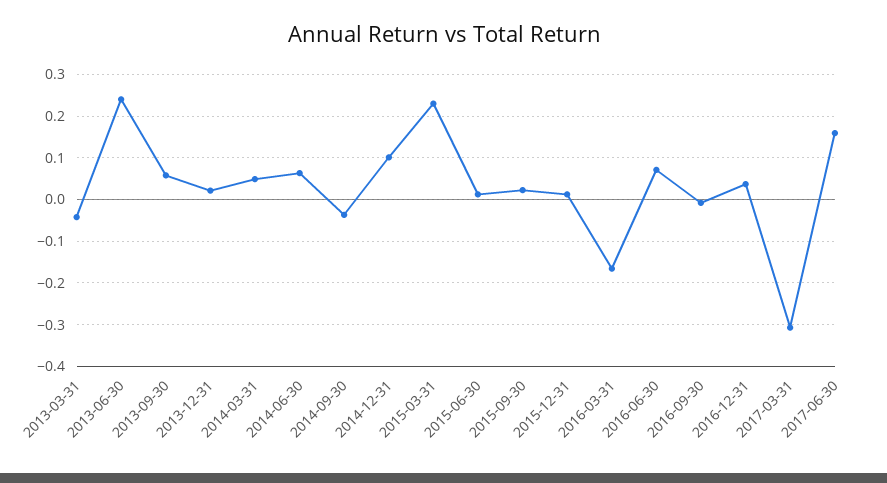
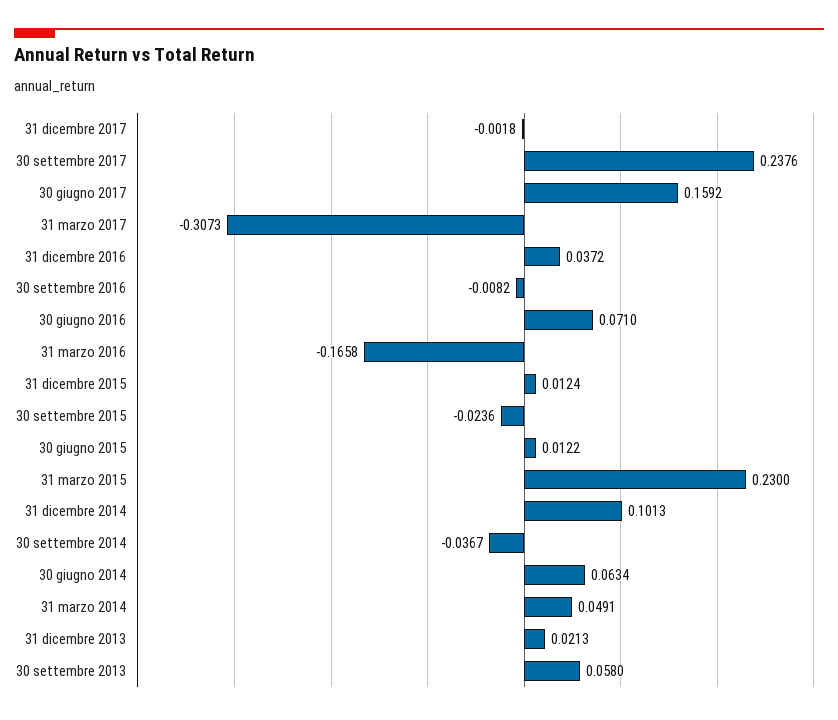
2013-03-31: -0.04 -> none
2013-06-30: 0.24 -> none
2015-09-30: 0.02 -> -0.0236
31 dicembre 2017: none -> -0.0018
30 settembre 2017: none -> 0.2376

